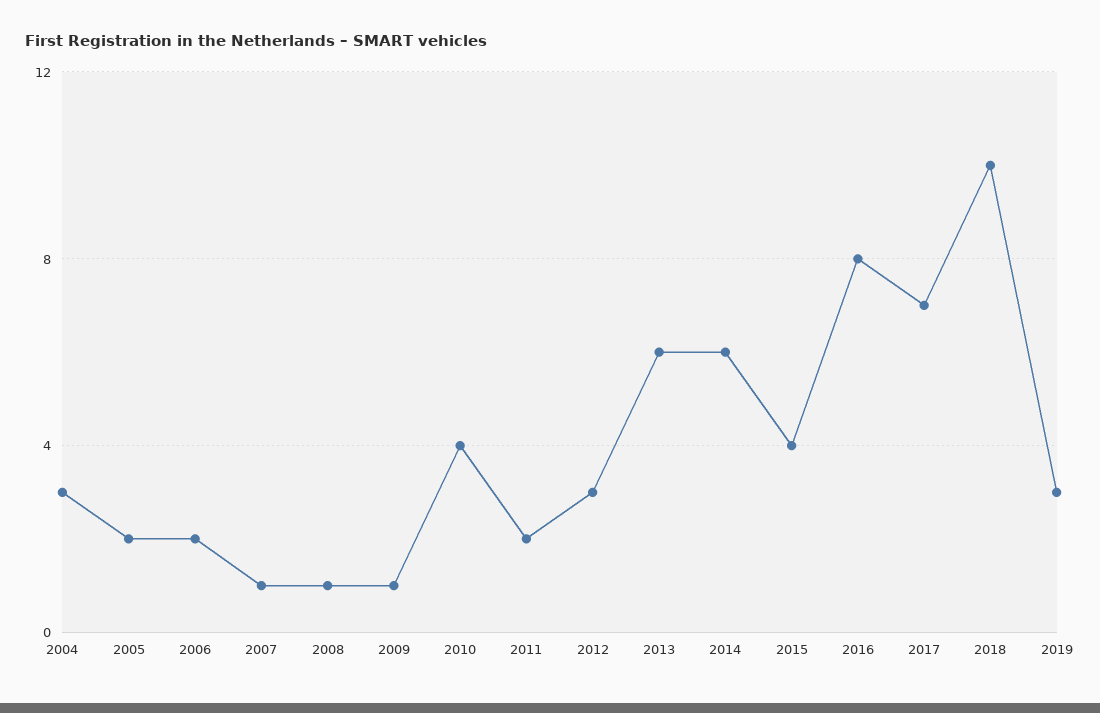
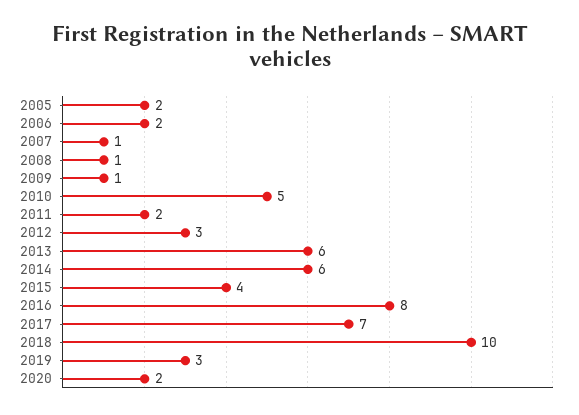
2004: 3 -> none
2010: 4 -> 5
2020: none -> 2

